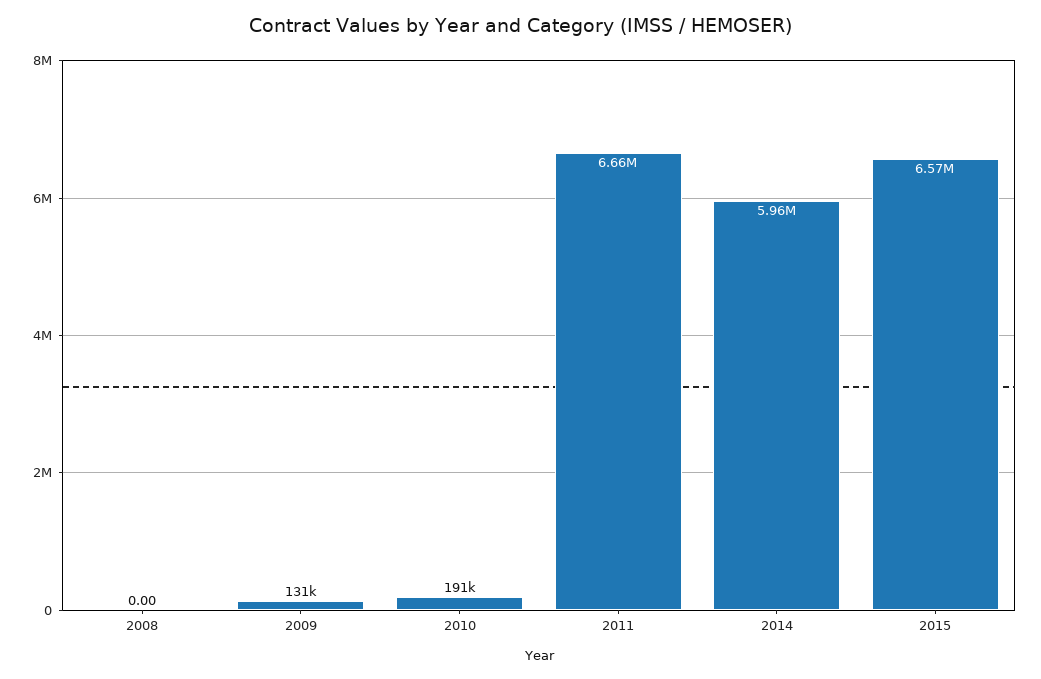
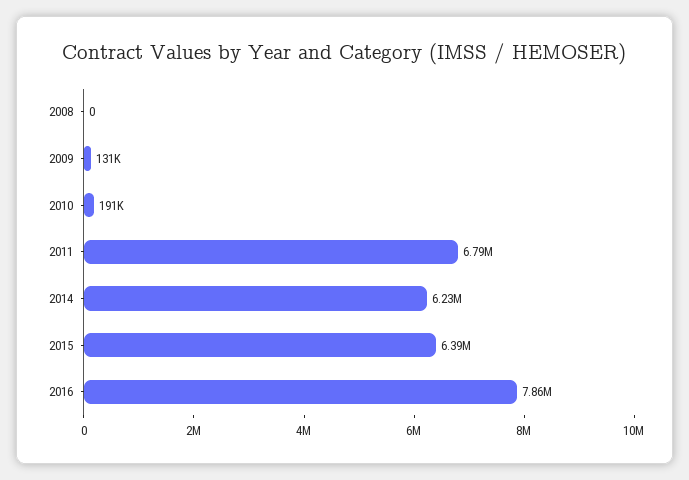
2011: 6660000 -> 6790000
2014: 5960000 -> 6230000
2015: 6570000 -> 6390000
2016: none -> 7860000

